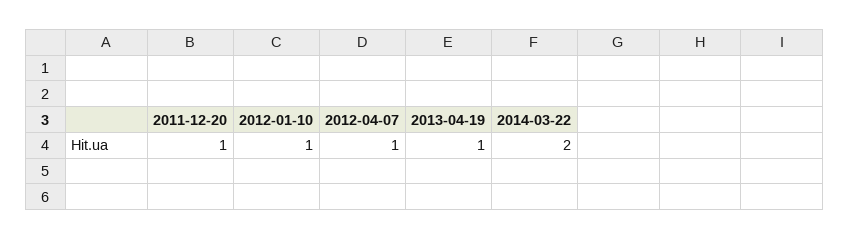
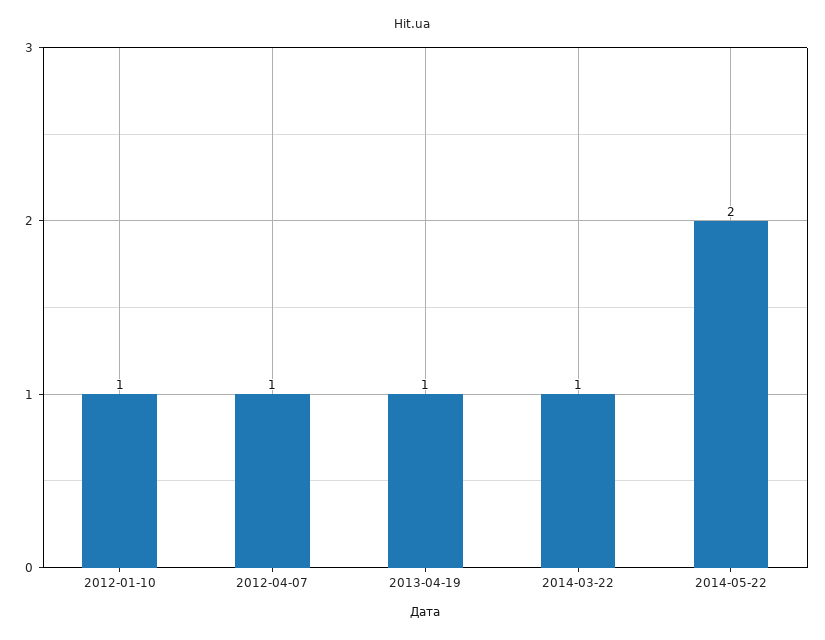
2011-12-20: 1 -> none
2014-03-22: 2 -> 1
2014-05-22: none -> 2

